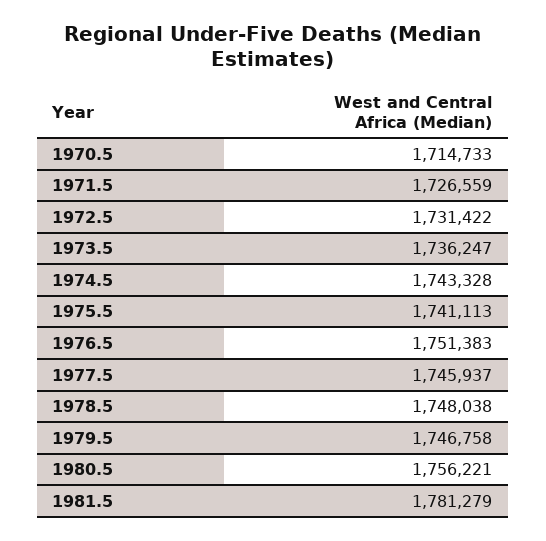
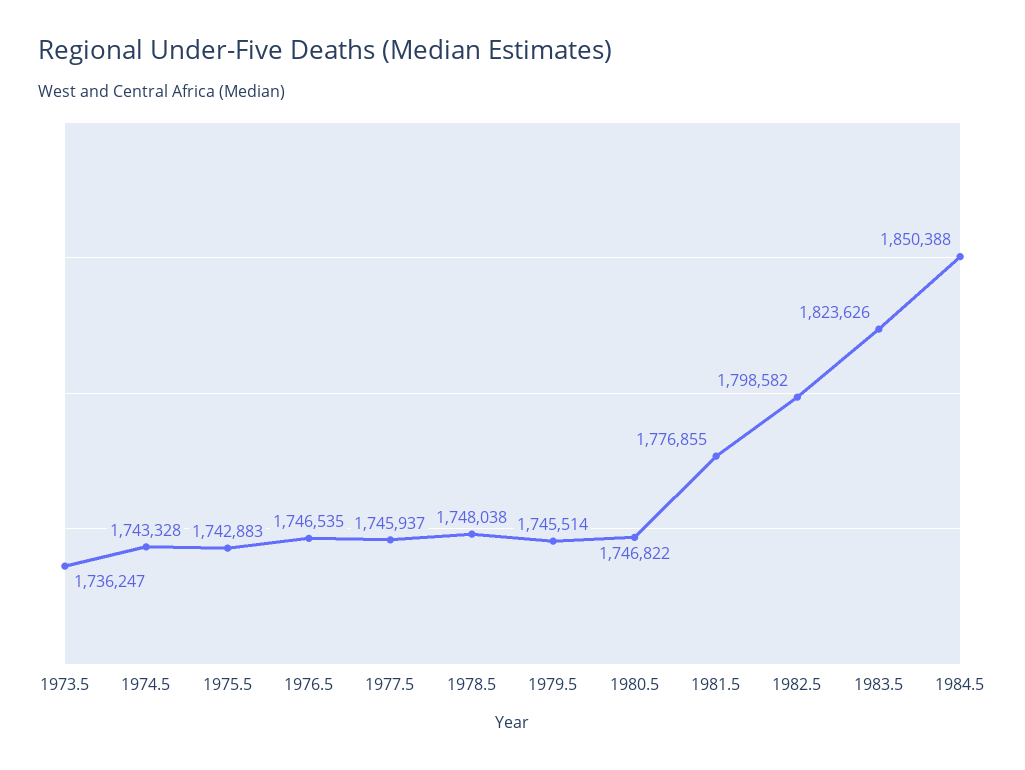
1970.5: 1714733 -> none
1971.5: 1726559 -> none
1972.5: 1731422 -> none
1975.5: 1741113 -> 1742883
1976.5: 1751383 -> 1746535
1979.5: 1746758 -> 1745514
1980.5: 1756221 -> 1746822
1981.5: 1781279 -> 1776855
1982.5: none -> 1798582
1983.5: none -> 1823626
1984.5: none -> 1850388

